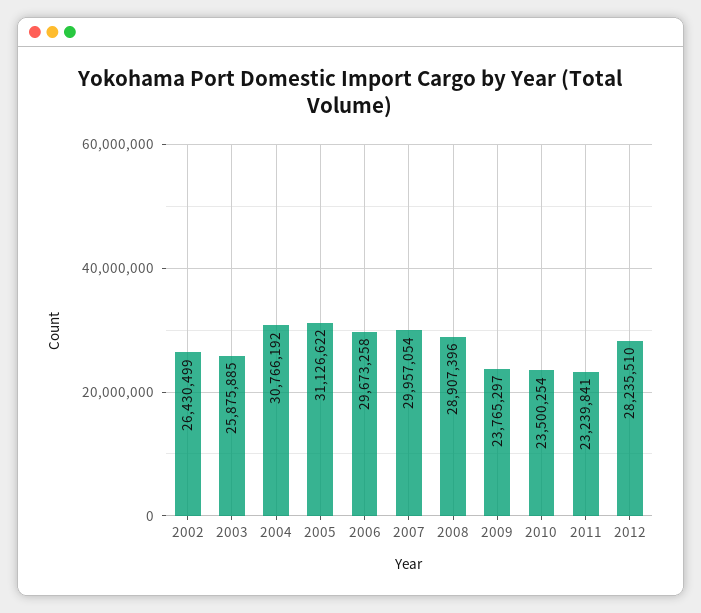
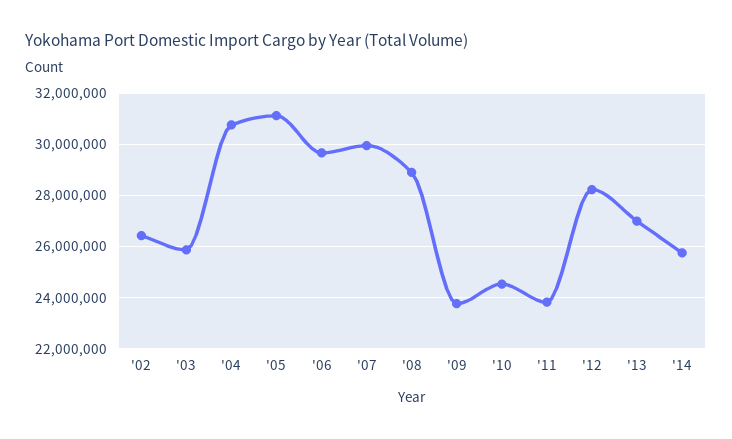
2010: 23500254 -> 24500000
2011: 23239841 -> 23750000
'13: none -> 27000000
'14: none -> 25750000

